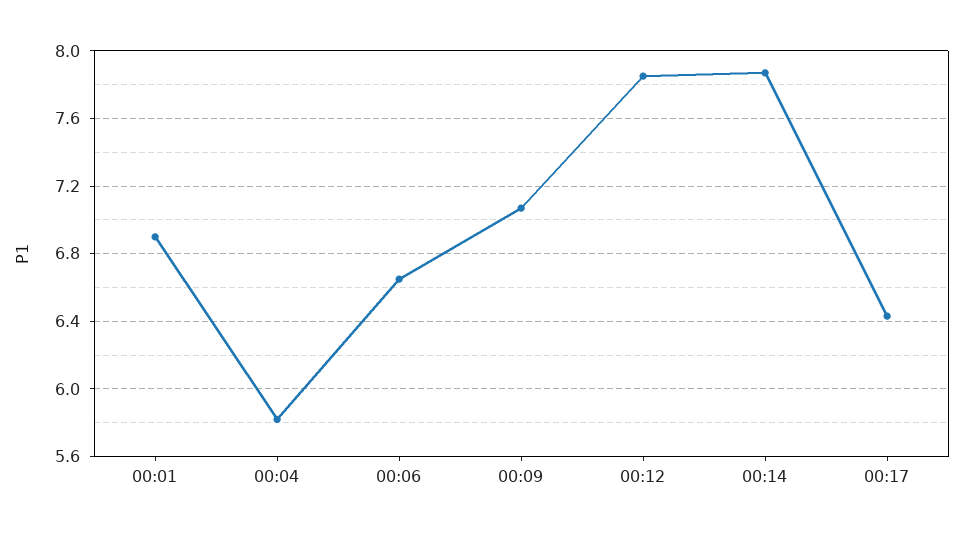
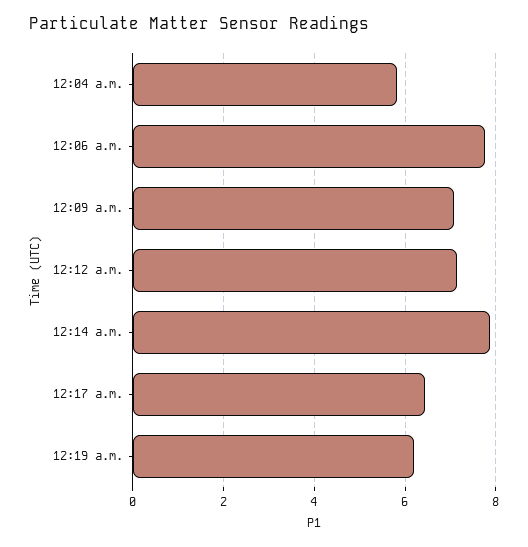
00:01: 6.9 -> none
00:06: 6.65 -> 7.8
00:12: 7.85 -> 7.2
12:19 a.m.: none -> 6.2

